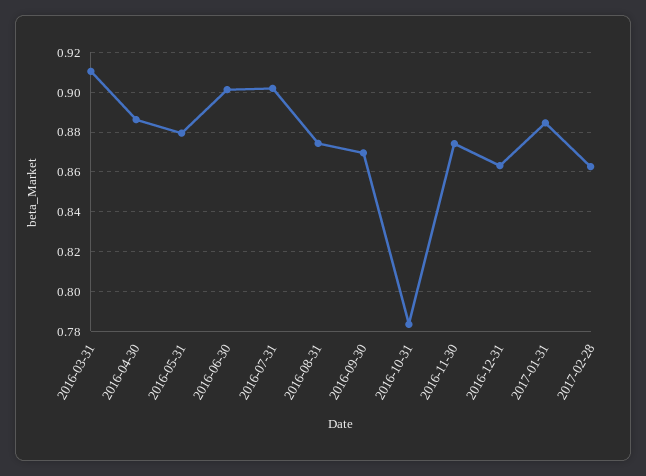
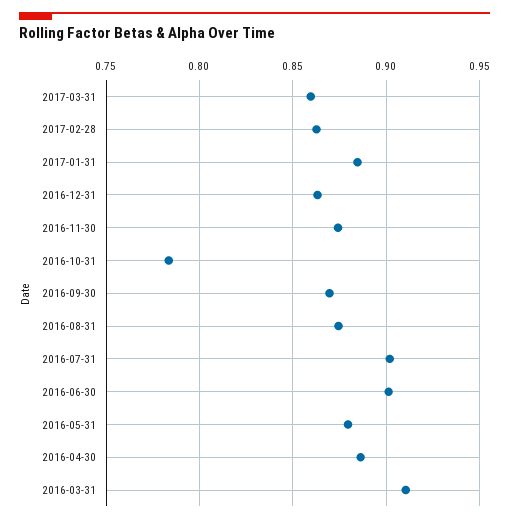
2017-03-31: none -> 0.86

